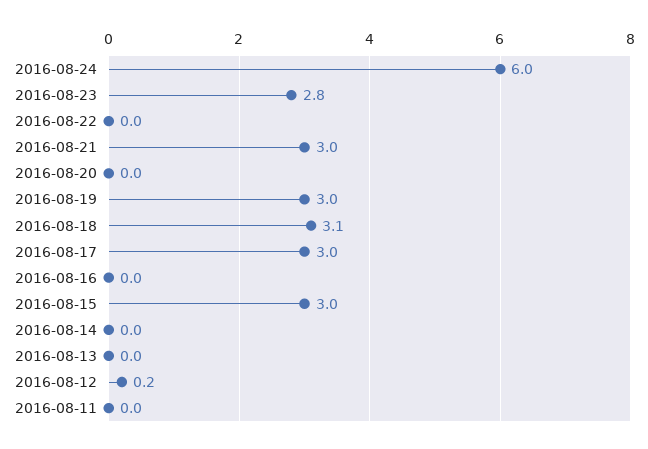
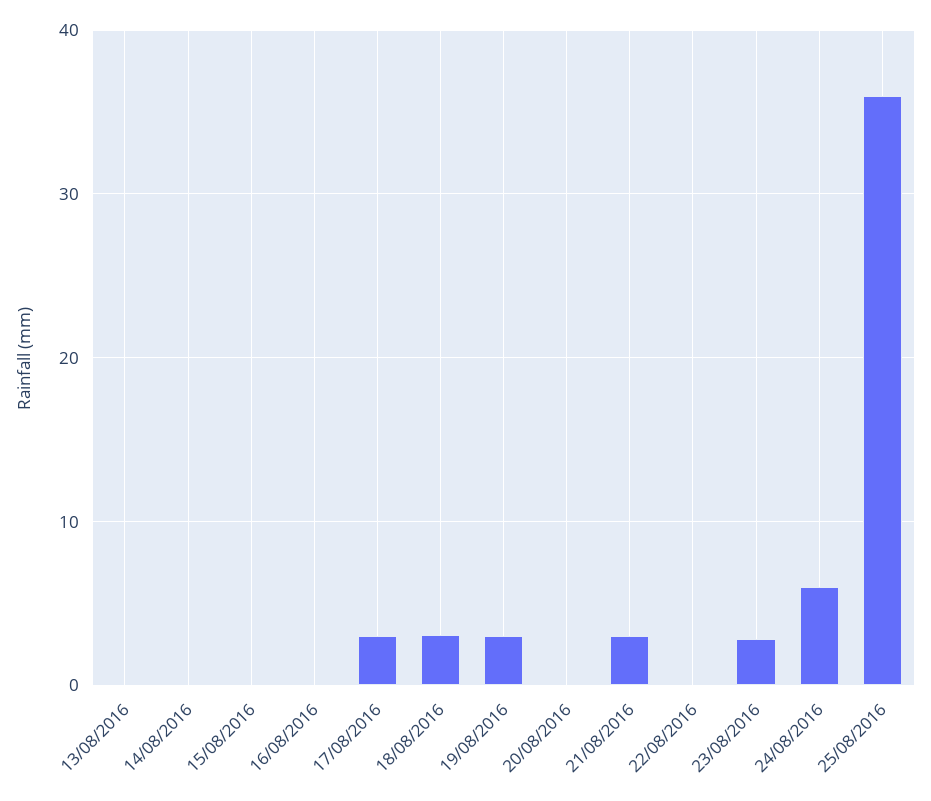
2016-08-15: 3 -> 0
2016-08-12: 0.2 -> none
2016-08-11: 0 -> none
25/08/2016: none -> 36

